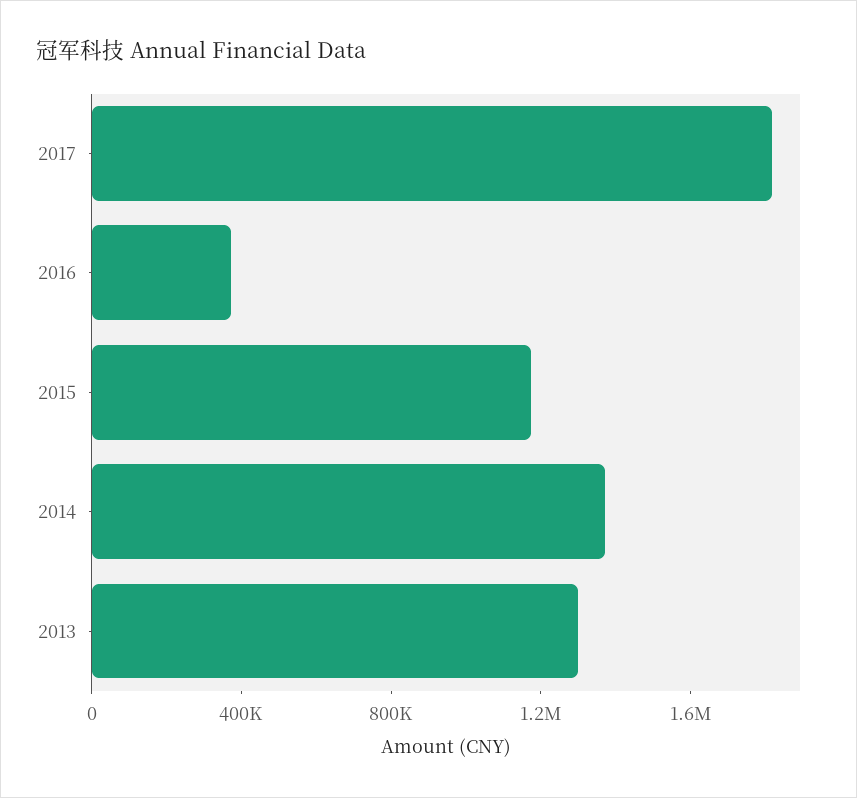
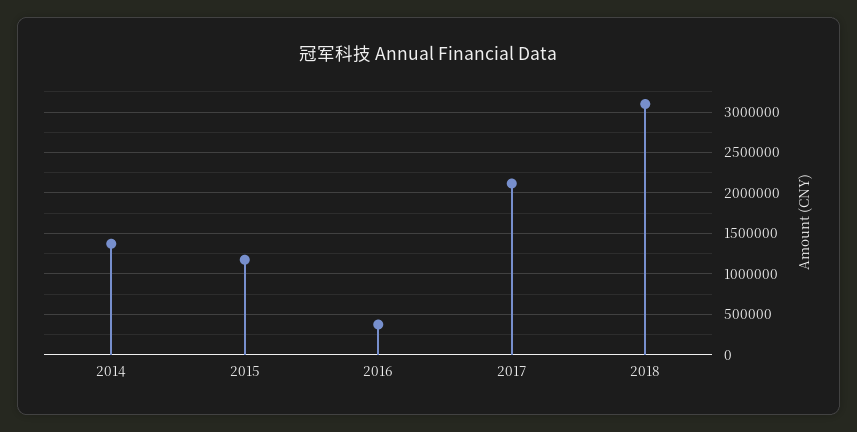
2017: 1800000 -> 2100000
2013: 1300000 -> none
2018: none -> 3100000

